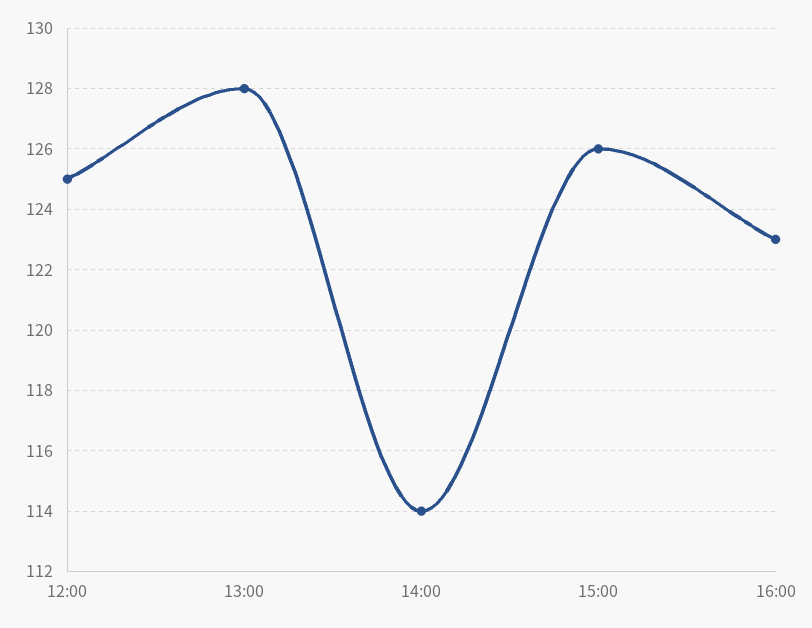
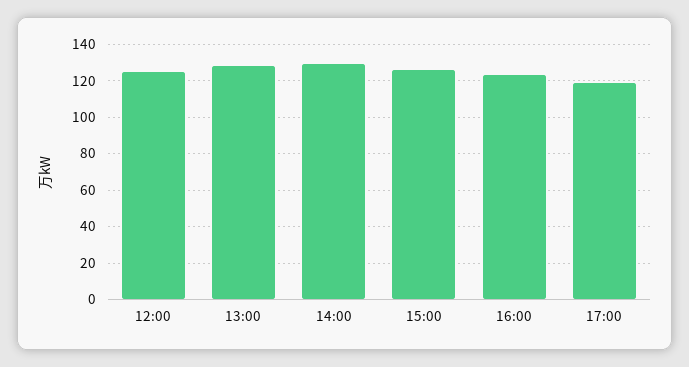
14:00: 114 -> 130
17:00: none -> 120

